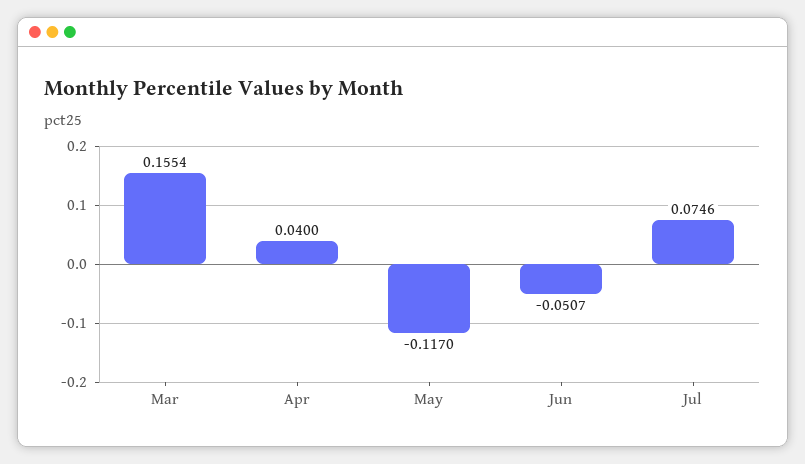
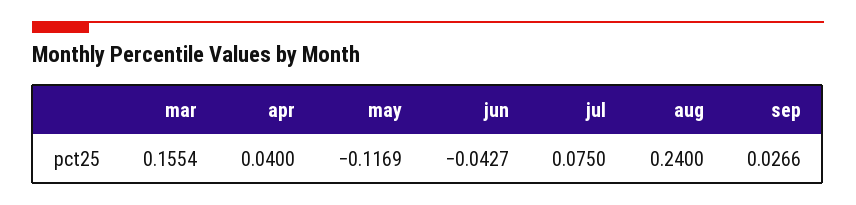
May: -0.117 -> -0.1169
Jun: -0.0507 -> -0.0427
Jul: 0.0746 -> 0.075
aug: none -> 0.24
sep: none -> 0.0266

